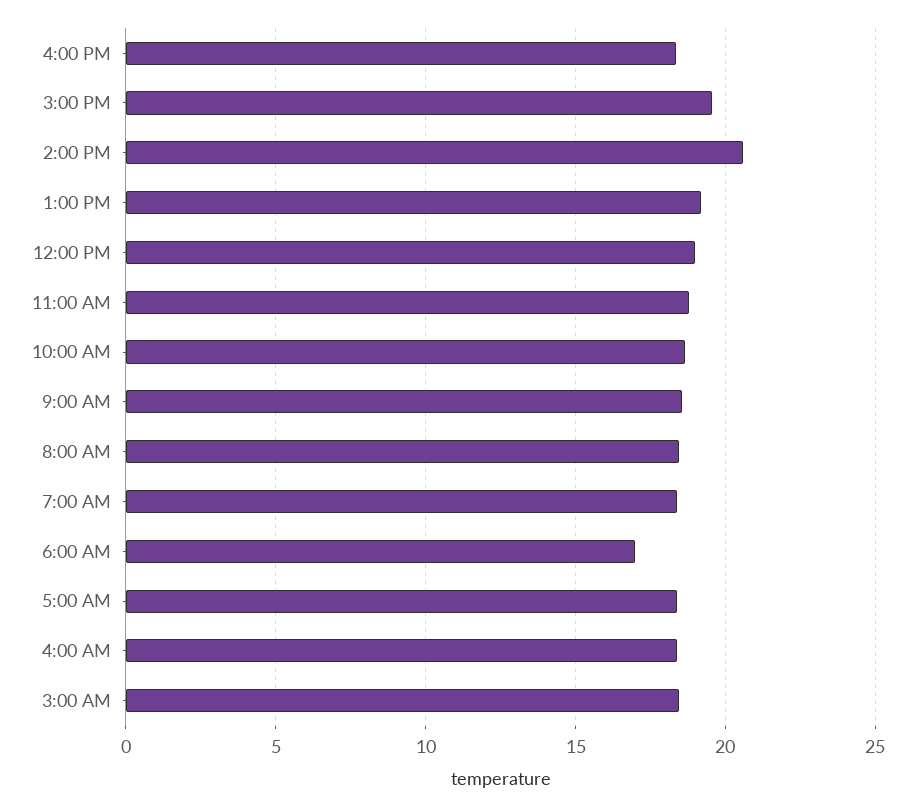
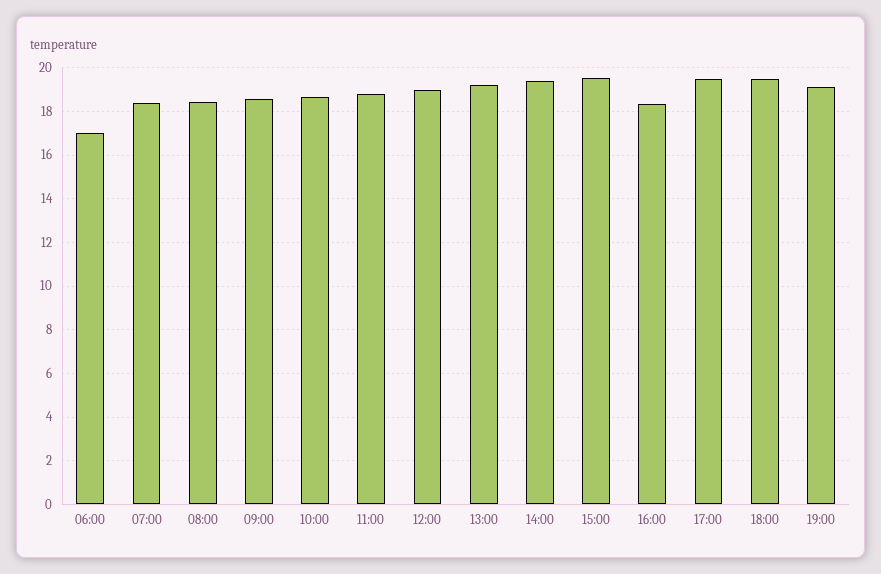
2:00 PM: 20.5 -> 19.5
5:00 AM: 18.5 -> none
4:00 AM: 18.5 -> none
3:00 AM: 18.5 -> none
17:00: none -> 19.5
18:00: none -> 19.5
19:00: none -> 19

